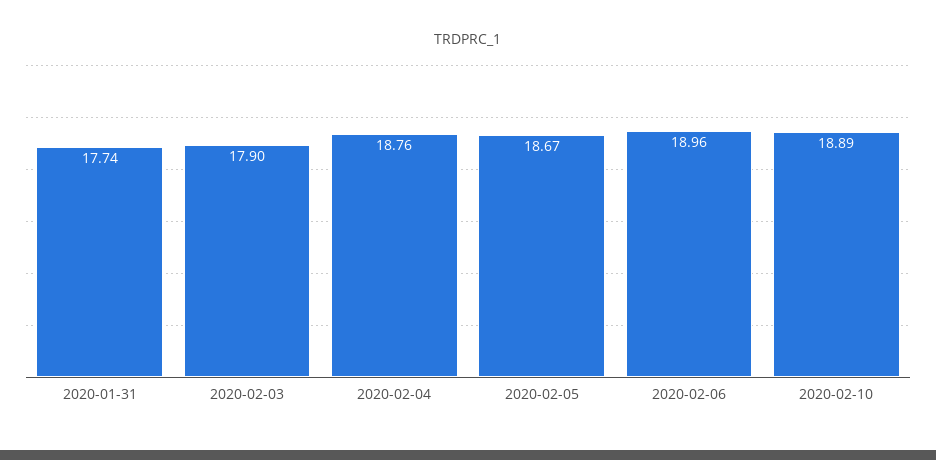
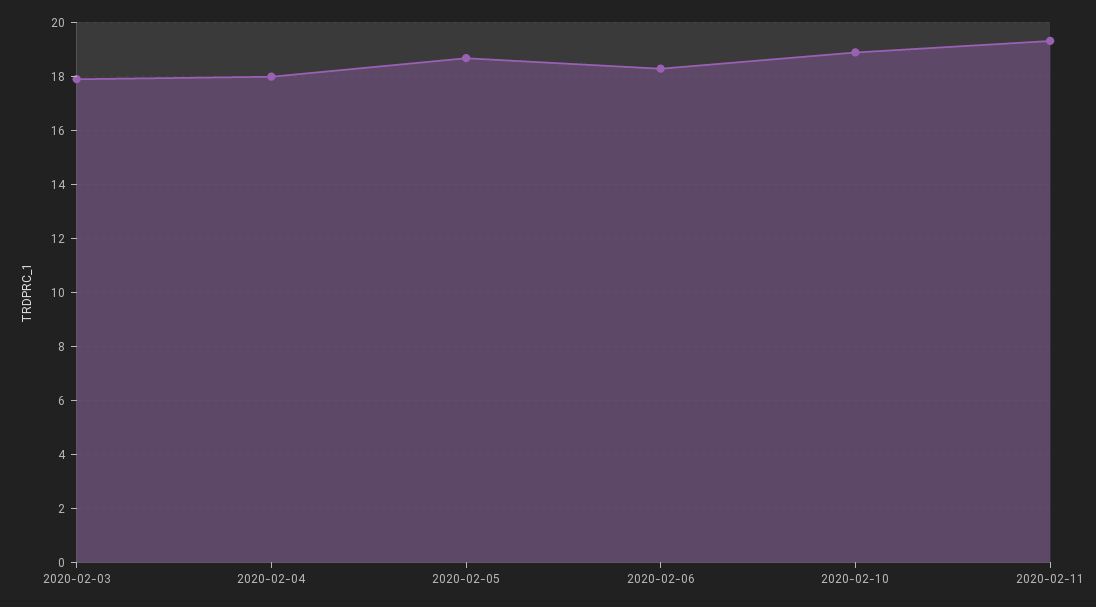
2020-01-31: 17.74 -> none
2020-02-04: 18.76 -> 18
2020-02-06: 18.96 -> 18.25
2020-02-11: none -> 19.25

